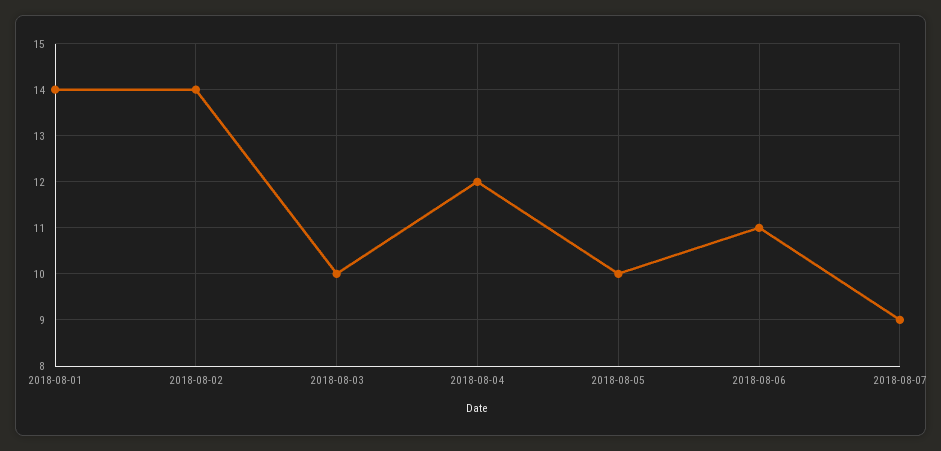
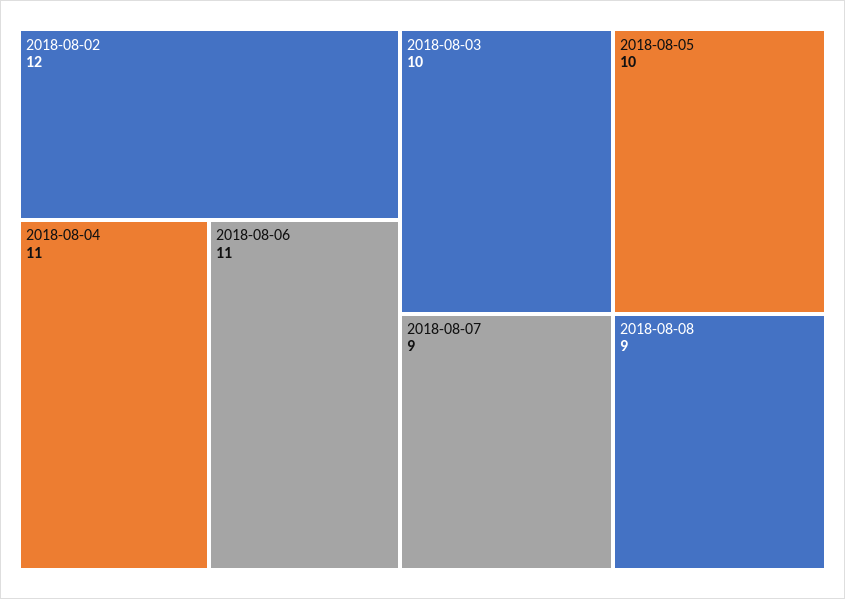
2018-08-01: 14 -> none
2018-08-02: 14 -> 12
2018-08-04: 12 -> 11
2018-08-08: none -> 9

